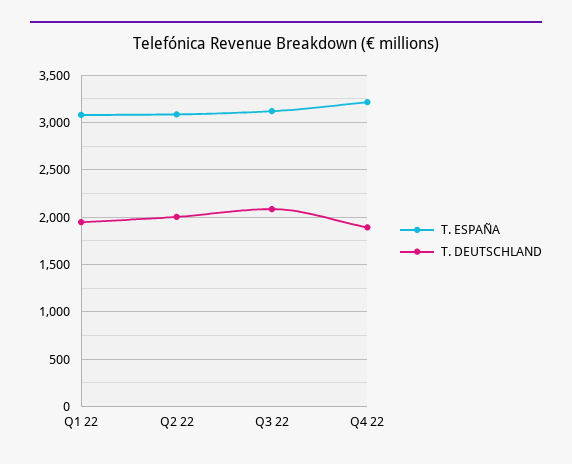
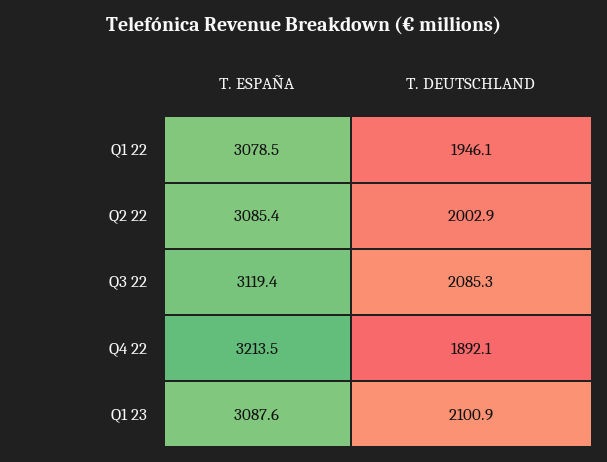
T. ESPAÑA, Q1 23: none -> 3087.6
T. DEUTSCHLAND, Q1 23: none -> 2100.9

